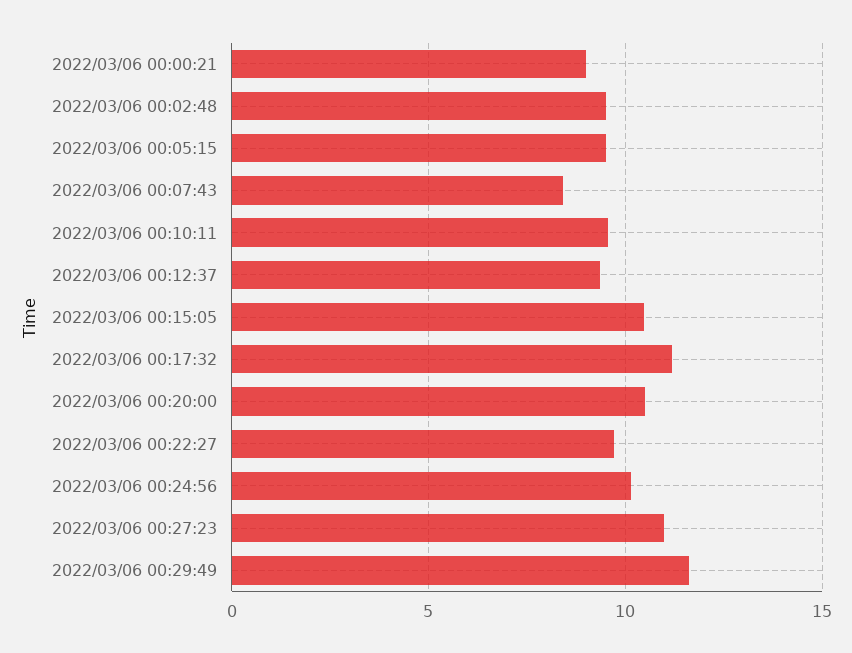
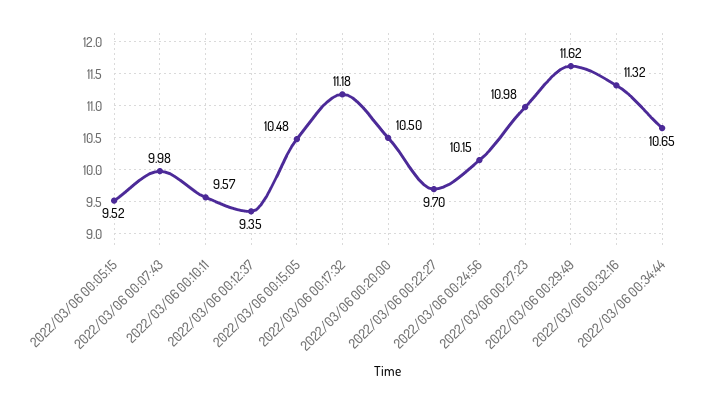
2022/03/06 00:00:21: 9 -> none
2022/03/06 00:02:48: 9.5 -> none
2022/03/06 00:07:43: 8.5 -> 9.98
2022/03/06 00:32:16: none -> 11.32
2022/03/06 00:34:44: none -> 10.65

